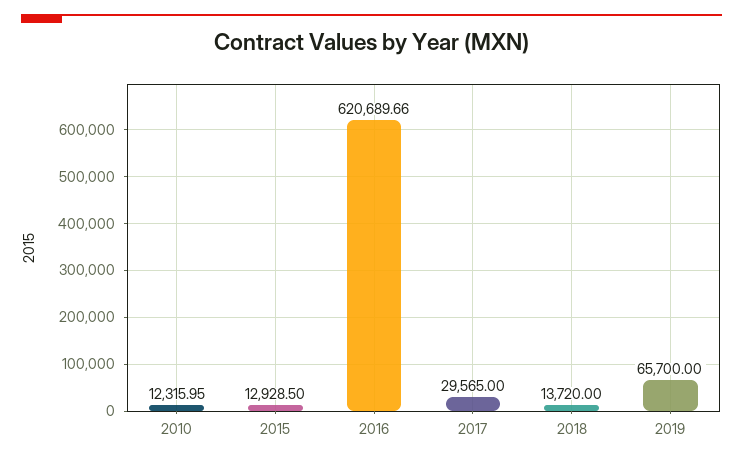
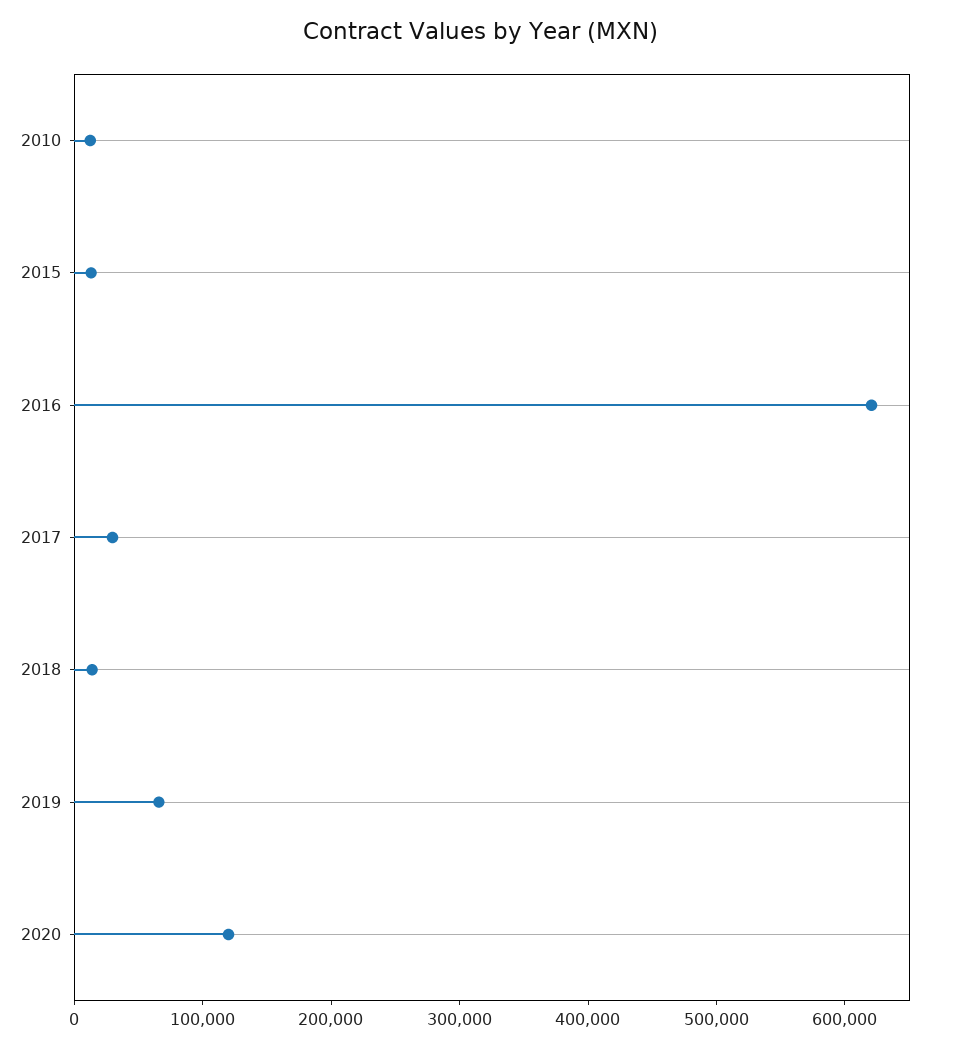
2020: none -> 120000

